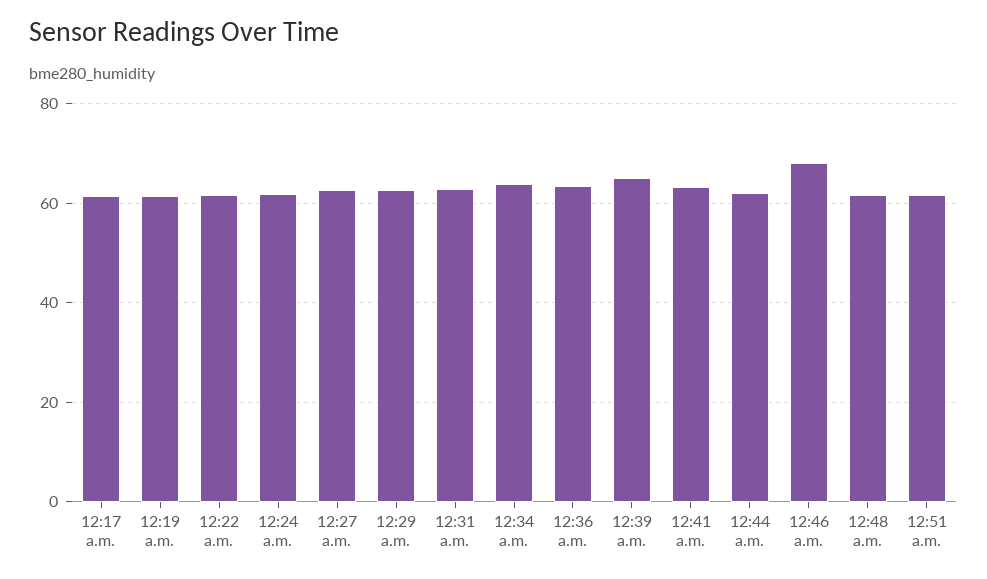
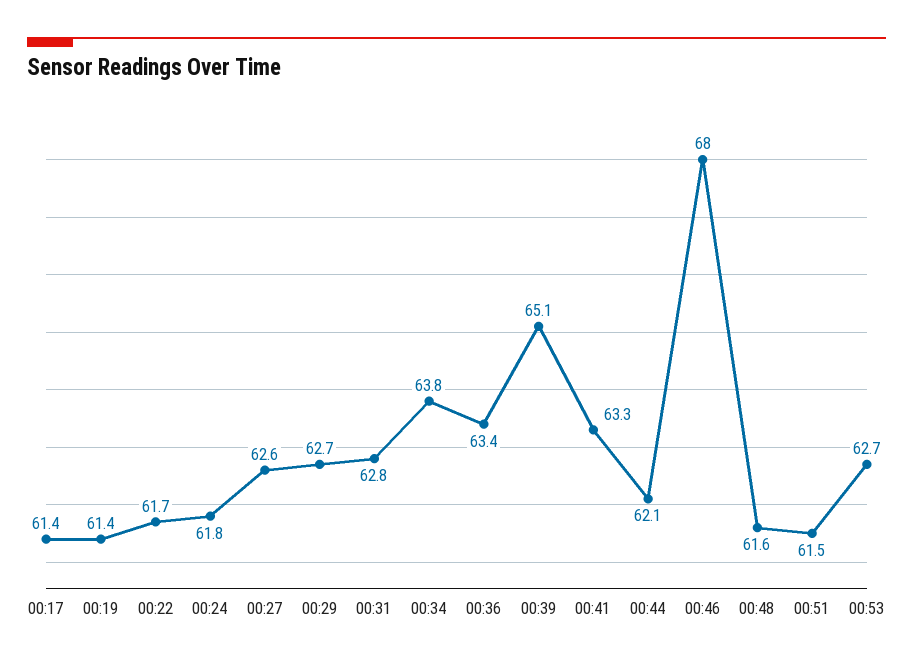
00:53: none -> 62.7

